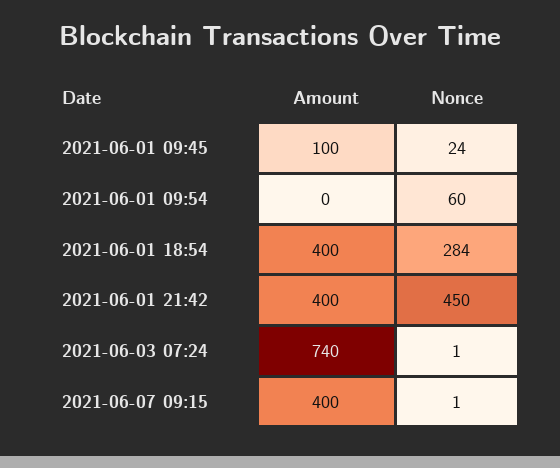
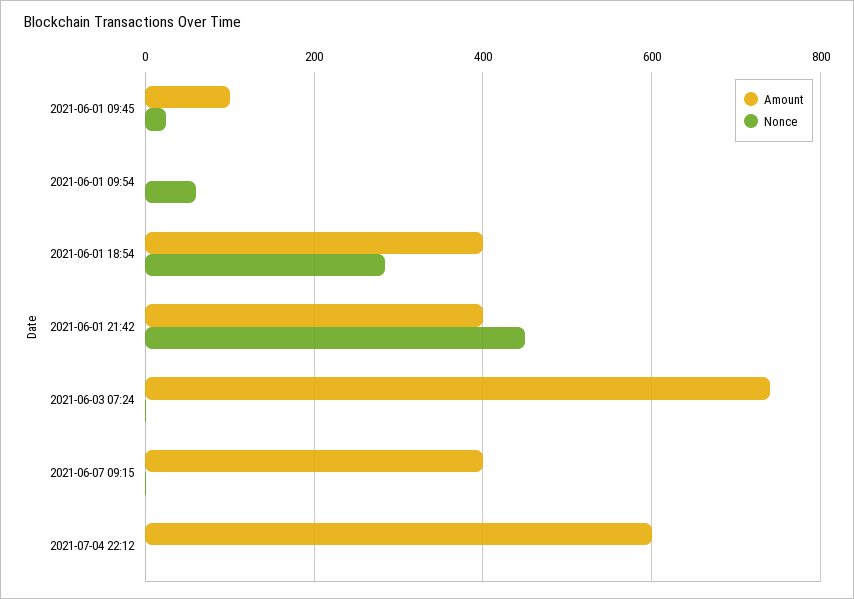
Amount, 2021-07-04 22:12: none -> 600
Nonce, 2021-07-04 22:12: none -> 0

